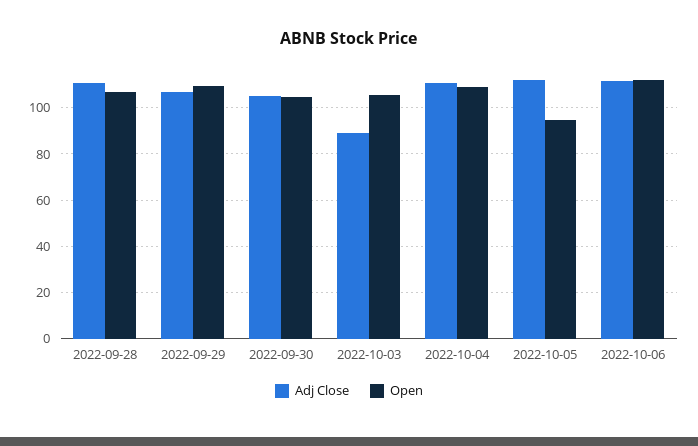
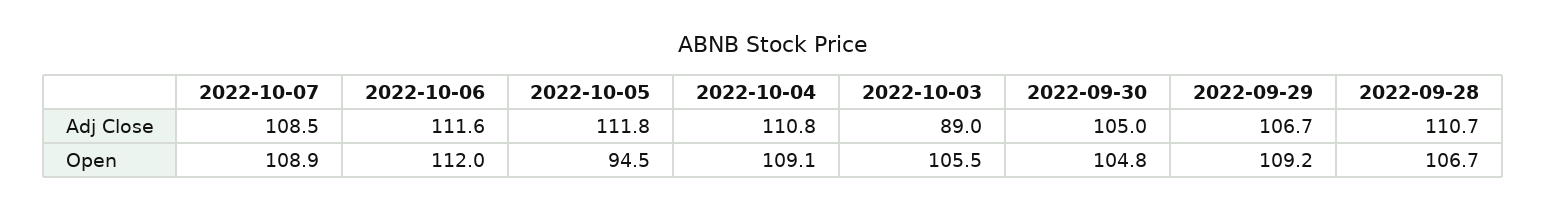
Adj Close, 2022-10-07: none -> 108.5
Open, 2022-10-07: none -> 108.9

